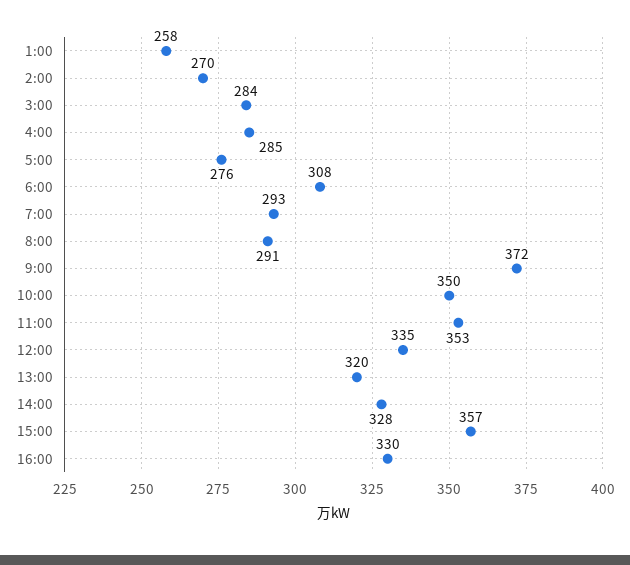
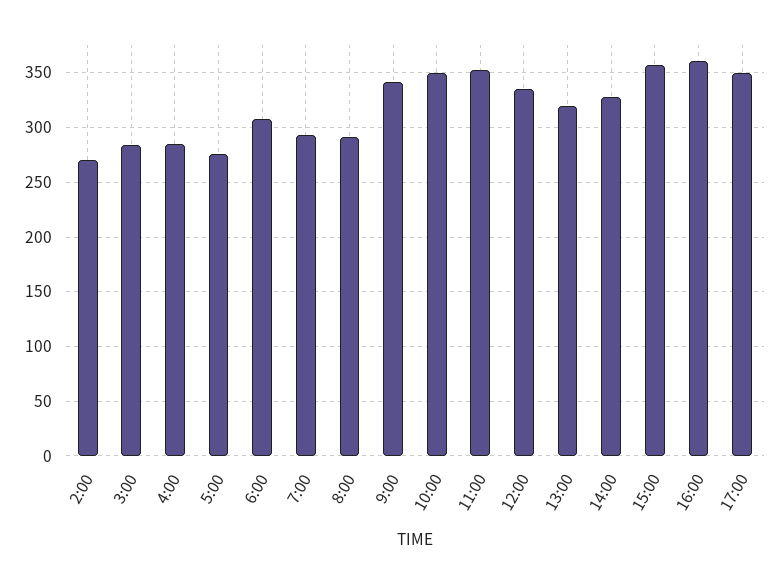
1:00: 258 -> none
9:00: 372 -> 340
16:00: 330 -> 360
17:00: none -> 350

